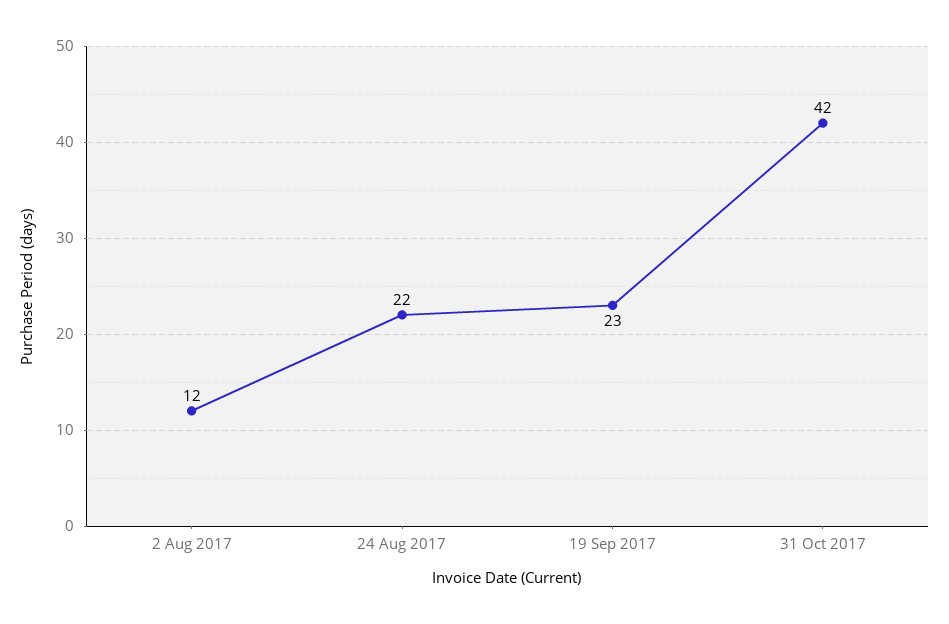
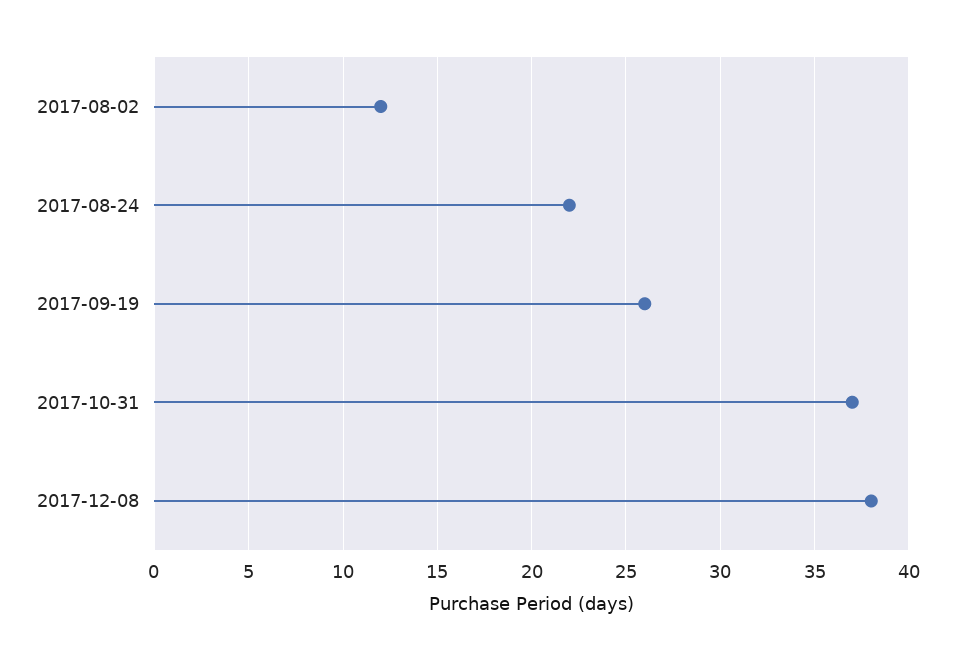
19 Sep 2017: 23 -> 26
31 Oct 2017: 42 -> 37
2017-12-08: none -> 38

